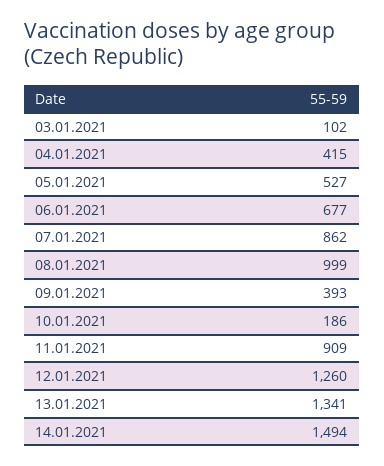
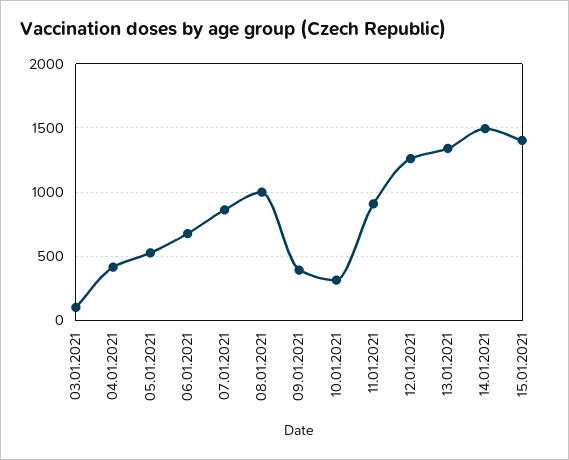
10.01.2021: 186 -> 300
15.01.2021: none -> 1400

